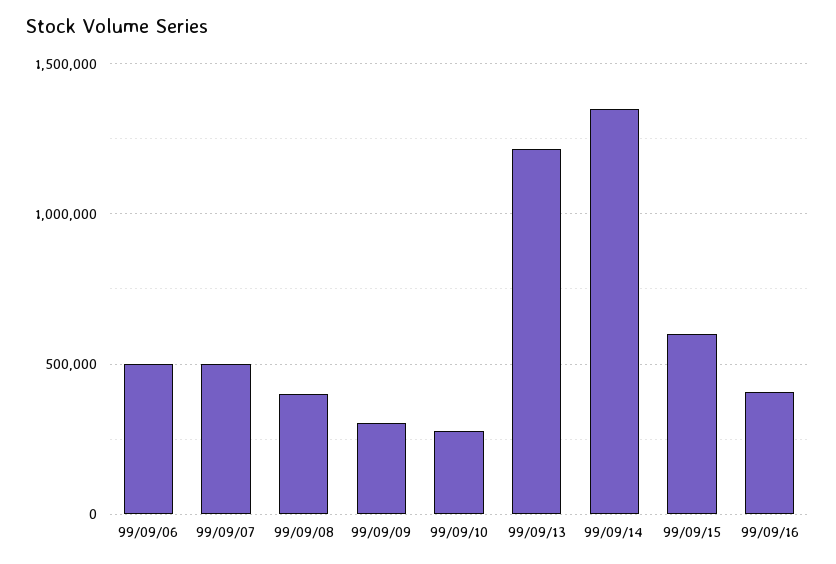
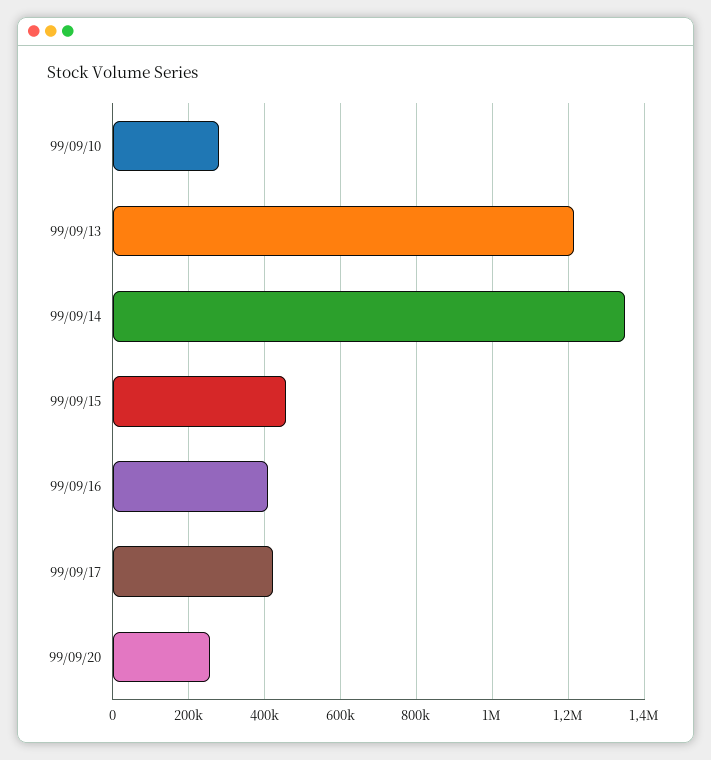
99/09/06: 500000 -> none
99/09/07: 500000 -> none
99/09/08: 400000 -> none
99/09/09: 300000 -> none
99/09/15: 600000 -> 460000
99/09/17: none -> 420000
99/09/20: none -> 260000

